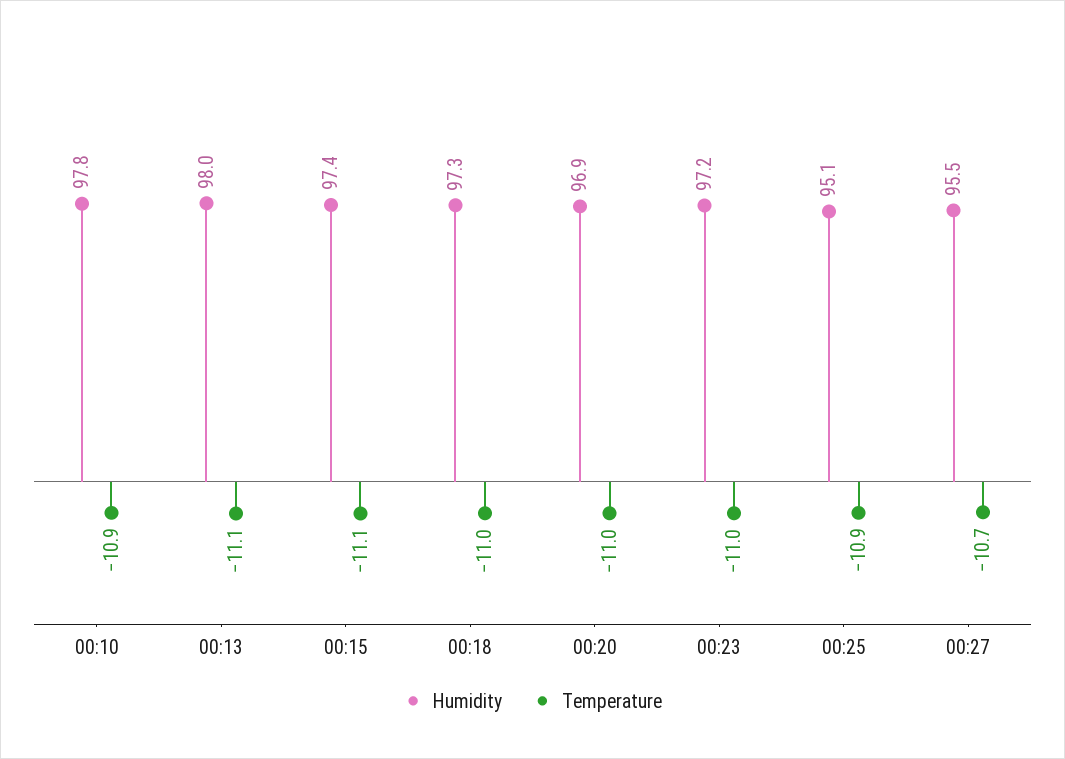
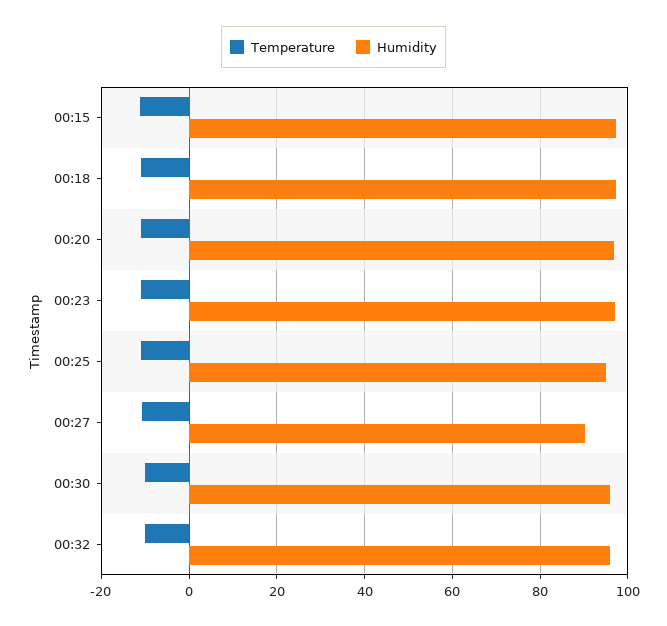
Humidity, 00:10: 97.8 -> none
Temperature, 00:10: -10.9 -> none
Humidity, 00:13: 98 -> none
Temperature, 00:13: -11.1 -> none
Humidity, 00:27: 95.5 -> 90
Temperature, 00:30: none -> -10
Humidity, 00:30: none -> 96
Temperature, 00:32: none -> -10
Humidity, 00:32: none -> 96

